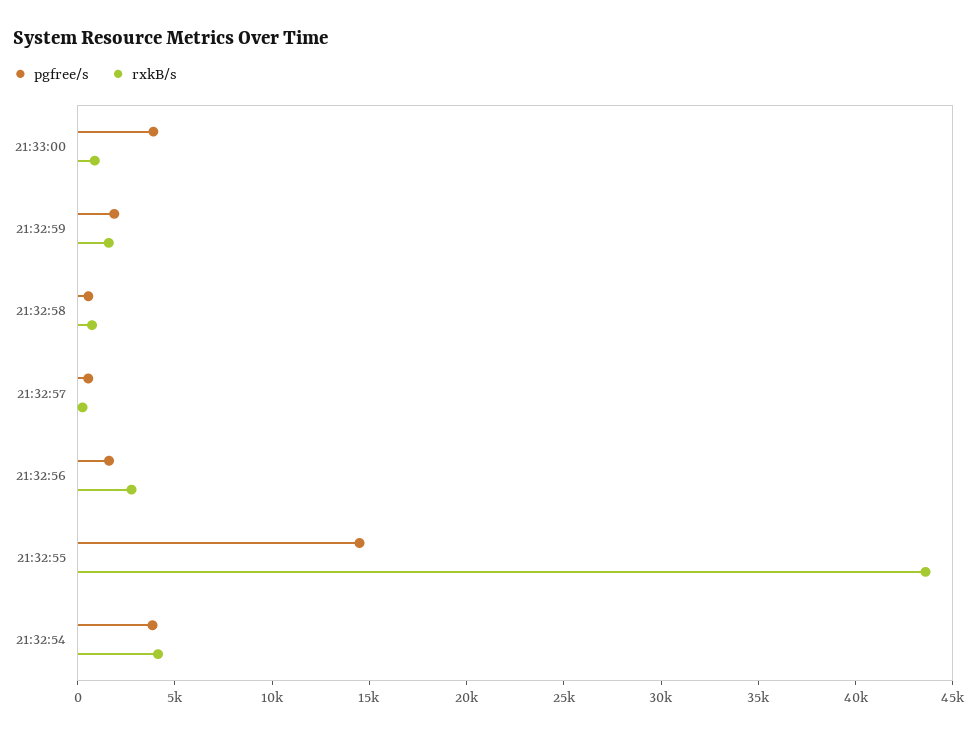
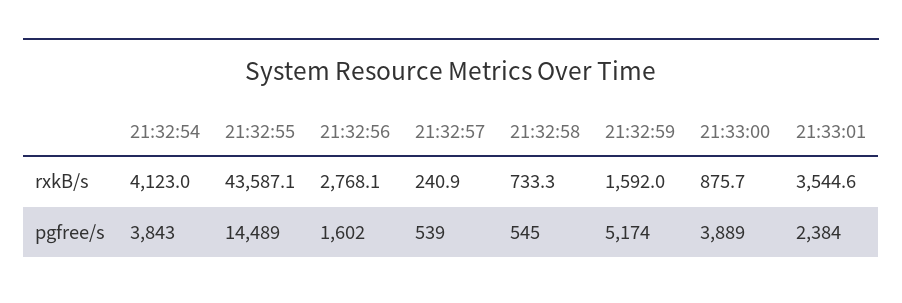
pgfree/s, 21:32:59: 2000 -> 5174
rxkB/s, 21:33:01: none -> 3544.6
pgfree/s, 21:33:01: none -> 2384

